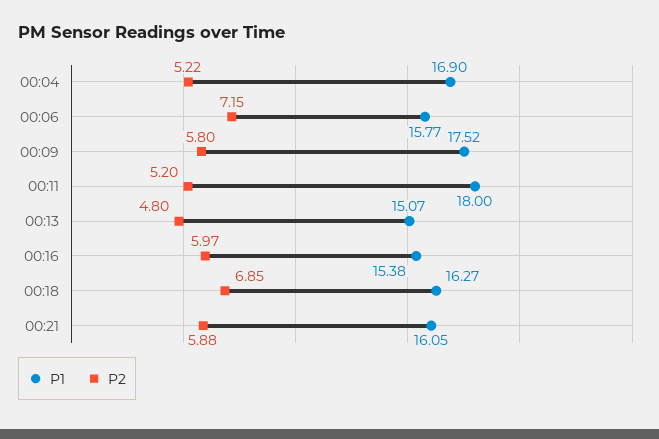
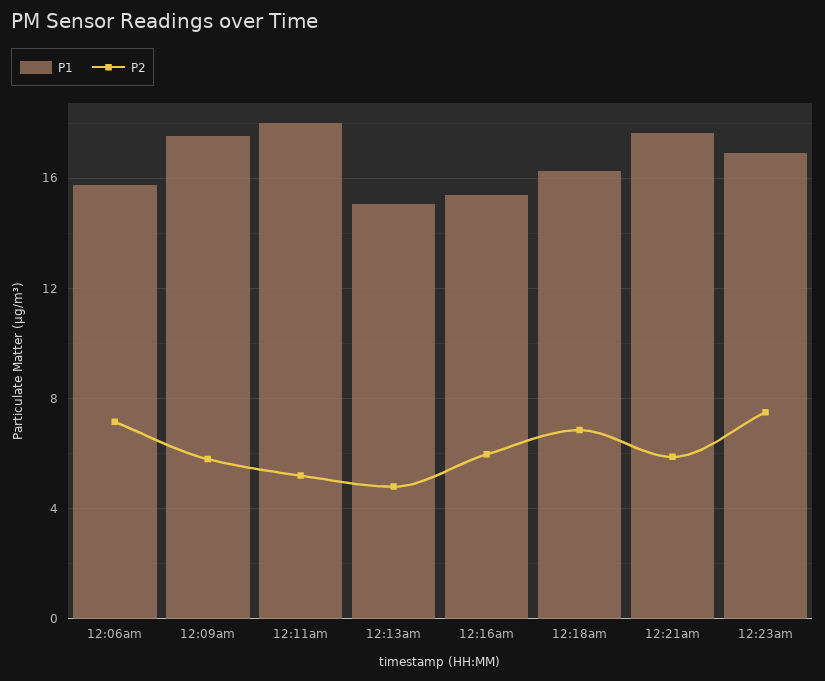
P1, 00:04: 16.9 -> none
P2, 00:04: 5.22 -> none
P1, 00:21: 16.05 -> 17.5
P1, 12:23am: none -> 17
P2, 12:23am: none -> 7.5

